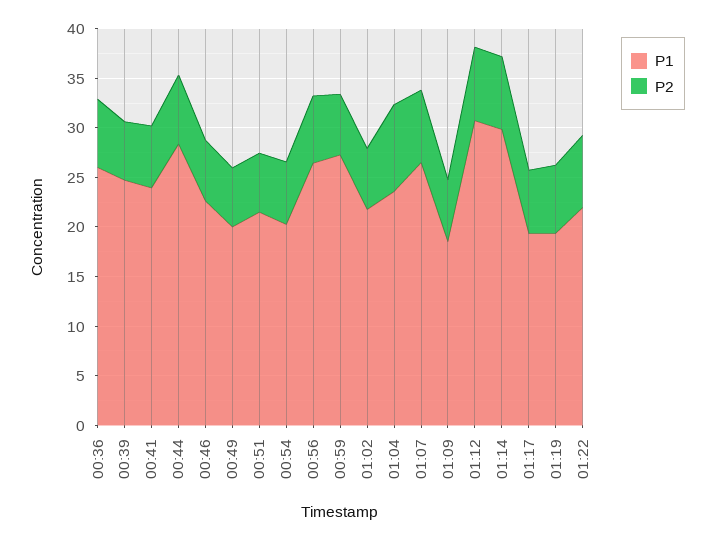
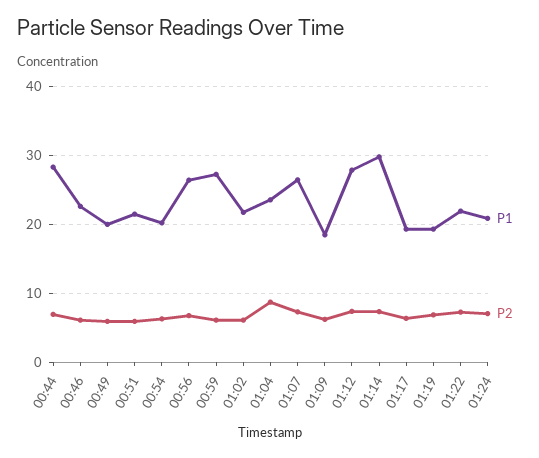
P1, 00:36: 26 -> none
P2, 00:36: 7 -> none
P1, 00:39: 25 -> none
P2, 00:39: 6 -> none
P1, 00:41: 24 -> none
P2, 00:41: 6 -> none
P1, 01:12: 31 -> 28
P1, 01:24: none -> 21
P2, 01:24: none -> 7

